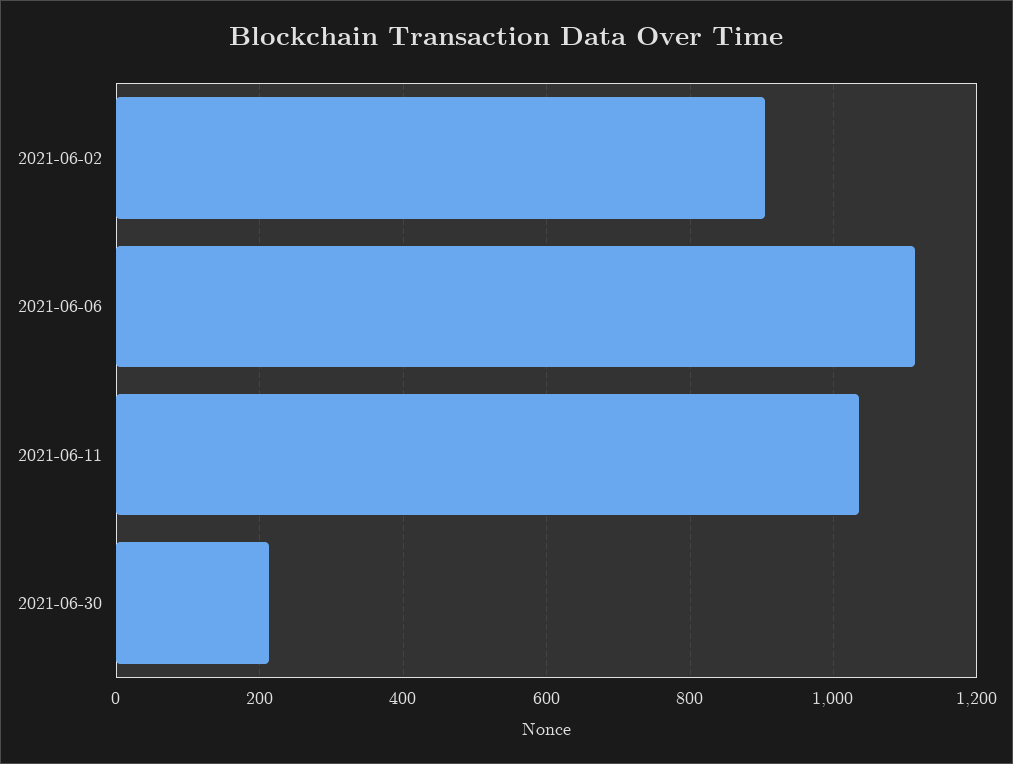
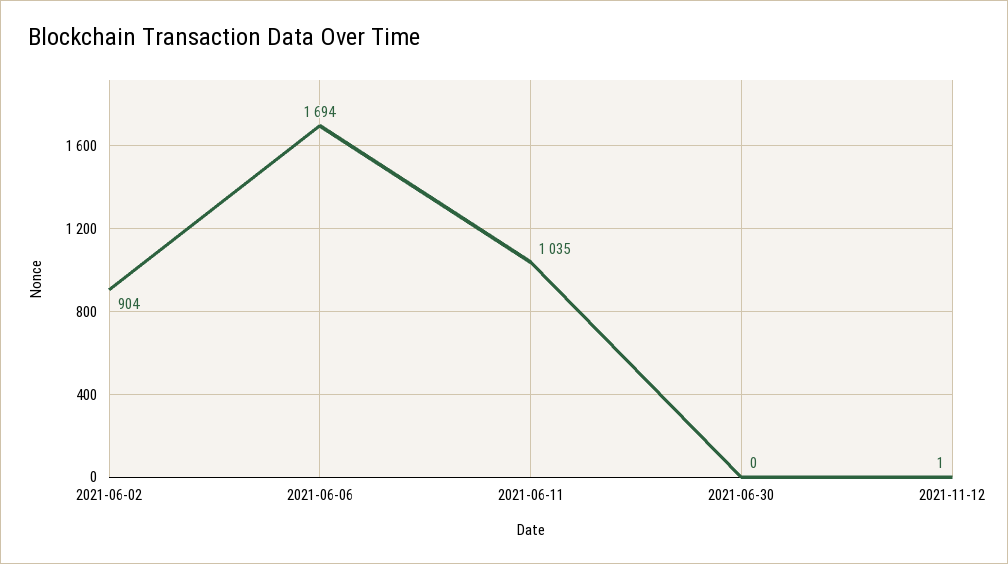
2021-06-06: 1120 -> 1694
2021-06-30: 220 -> 0
2021-11-12: none -> 1

